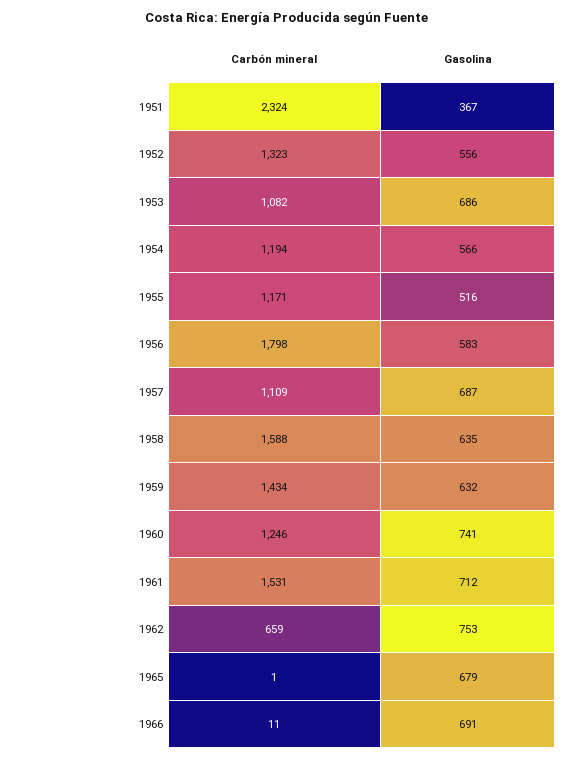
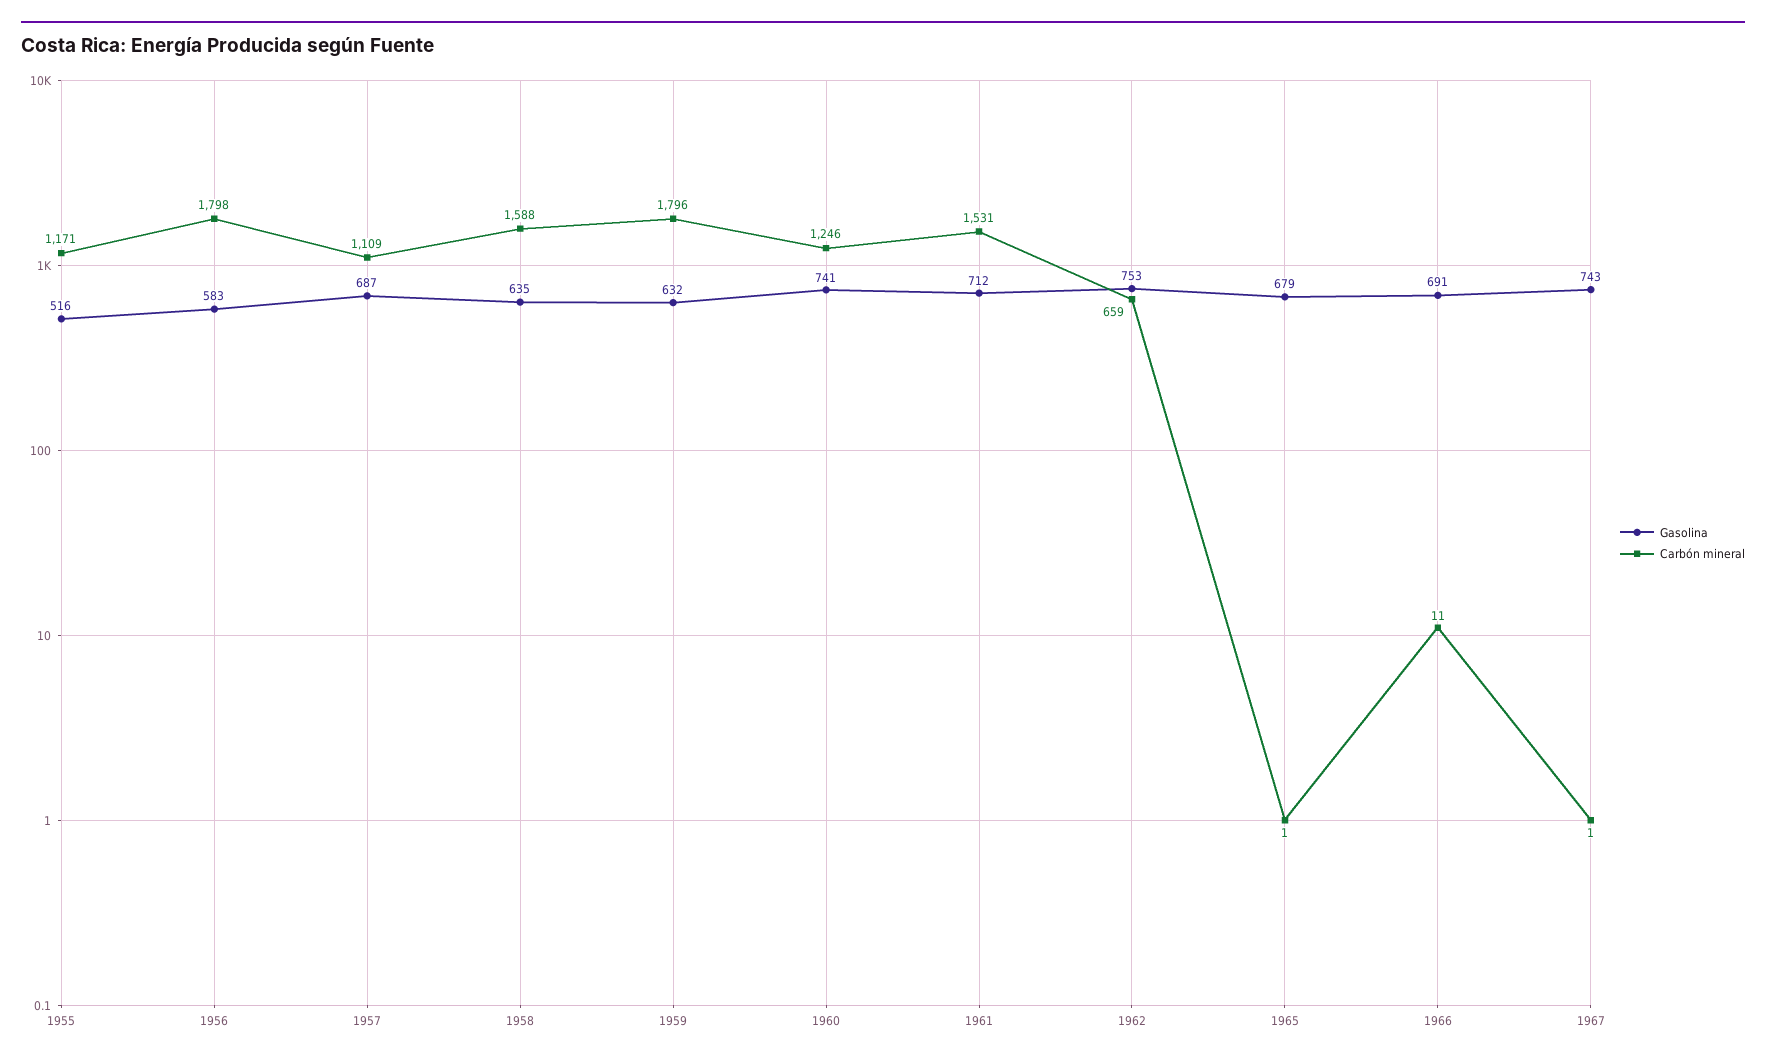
Carbón mineral, 1951: 2324 -> none
Gasolina, 1951: 367 -> none
Carbón mineral, 1952: 1323 -> none
Gasolina, 1952: 556 -> none
Carbón mineral, 1953: 1082 -> none
Gasolina, 1953: 686 -> none
Carbón mineral, 1954: 1194 -> none
Gasolina, 1954: 566 -> none
Carbón mineral, 1959: 1434 -> 1796
Gasolina, 1967: none -> 743
Carbón mineral, 1967: none -> 1

